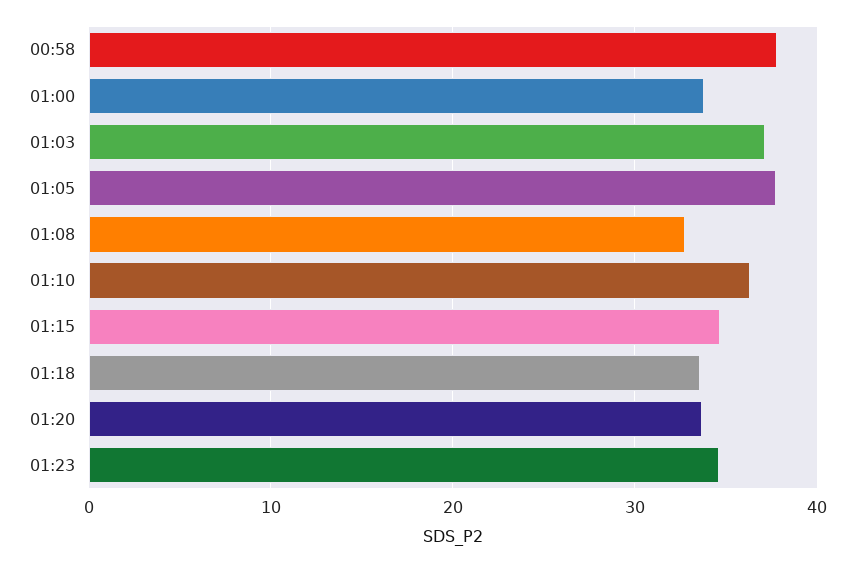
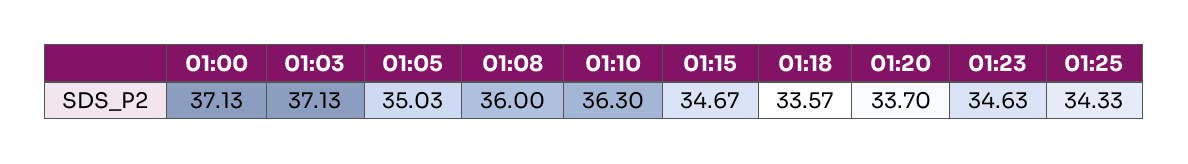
00:58: 38 -> none
01:00: 34 -> 37.13
01:05: 38 -> 35.03
01:08: 33 -> 36
01:25: none -> 34.33

